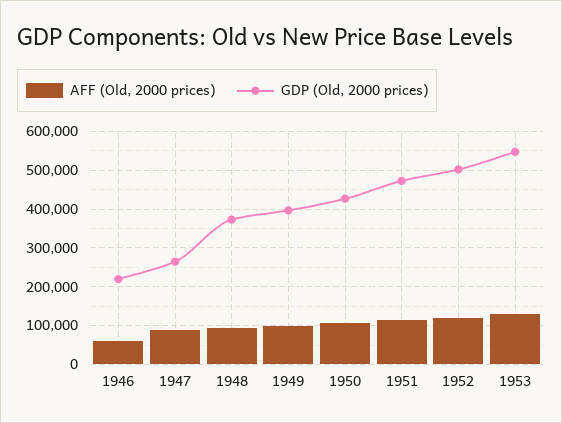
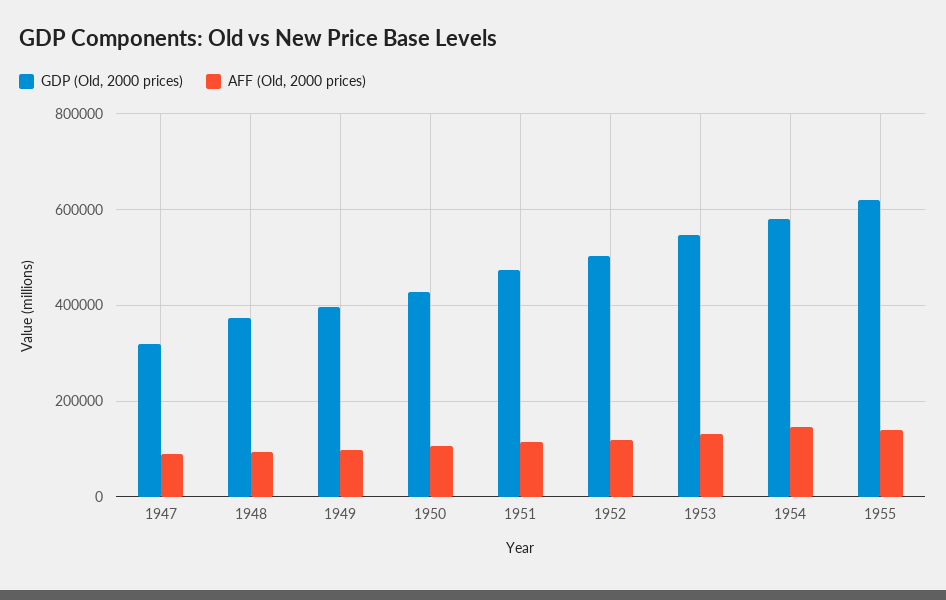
AFF (Old, 2000 prices), 1946: 60000 -> none
GDP (Old, 2000 prices), 1946: 220000 -> none
GDP (Old, 2000 prices), 1947: 260000 -> 320000
GDP (Old, 2000 prices), 1954: none -> 580000
AFF (Old, 2000 prices), 1954: none -> 140000
GDP (Old, 2000 prices), 1955: none -> 620000
AFF (Old, 2000 prices), 1955: none -> 140000

